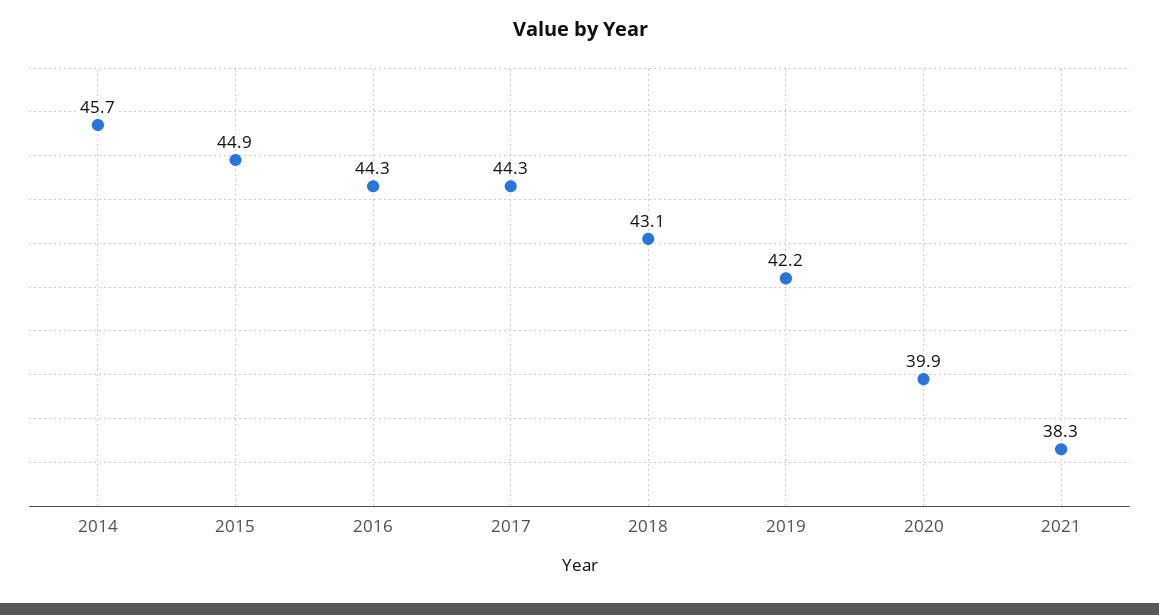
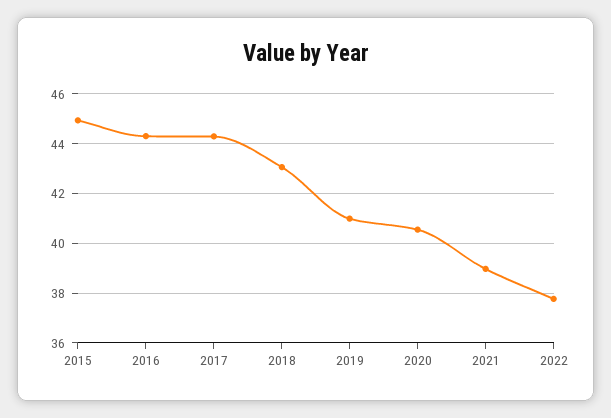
2014: 45.7 -> none
2019: 42.2 -> 41
2020: 39.9 -> 40.5
2021: 38.3 -> 39
2022: none -> 37.75

